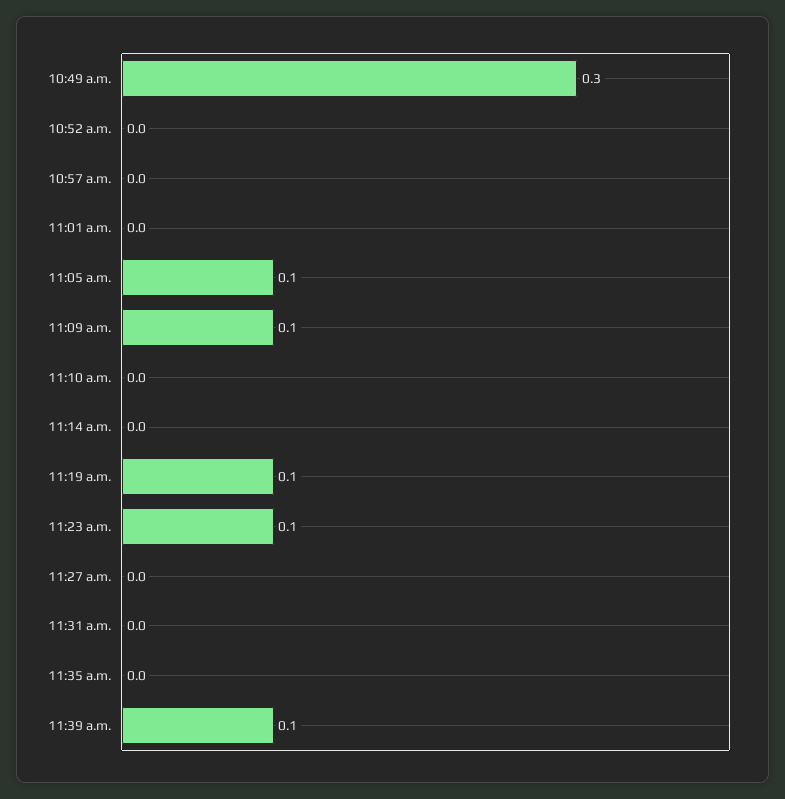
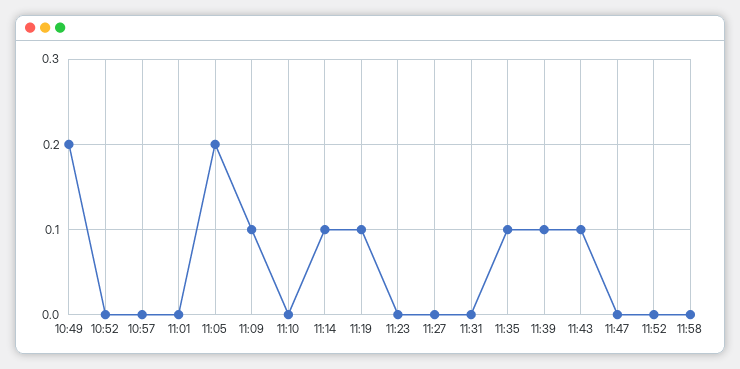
10:49 a.m.: 0.3 -> 0.2
11:05 a.m.: 0.1 -> 0.2
11:14 a.m.: 0 -> 0.1
11:23 a.m.: 0.1 -> 0
11:35 a.m.: 0 -> 0.1
11:43: none -> 0.1
11:47: none -> 0
11:52: none -> 0
11:58: none -> 0

